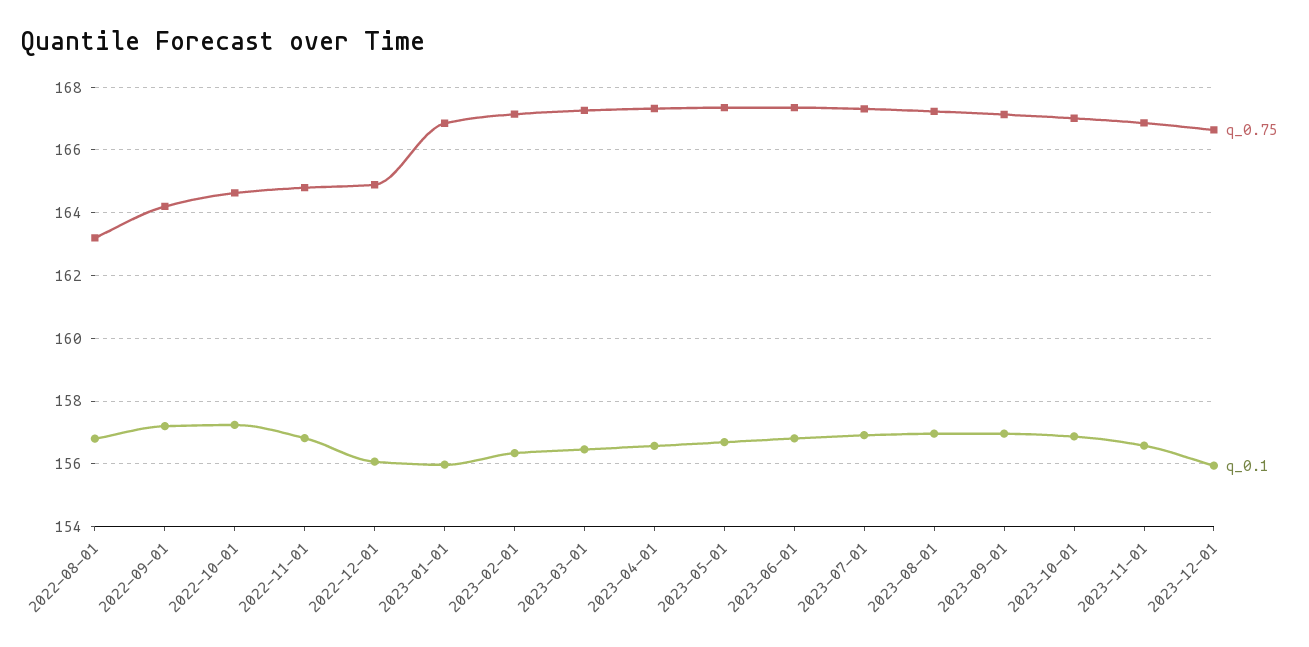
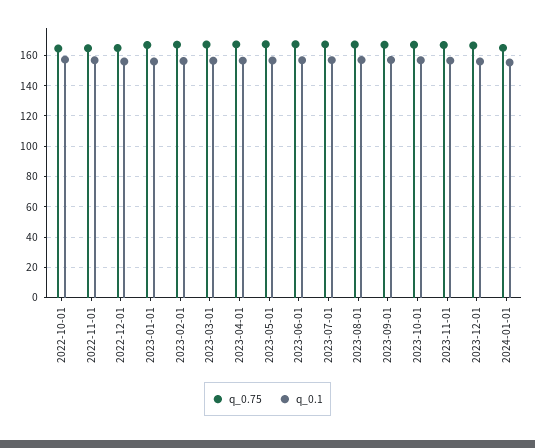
q_0.75, 2022-08-01: 163.2 -> none
q_0.1, 2022-08-01: 156.8 -> none
q_0.75, 2022-09-01: 164.2 -> none
q_0.1, 2022-09-01: 157.2 -> none
q_0.75, 2024-01-01: none -> 165
q_0.1, 2024-01-01: none -> 155

